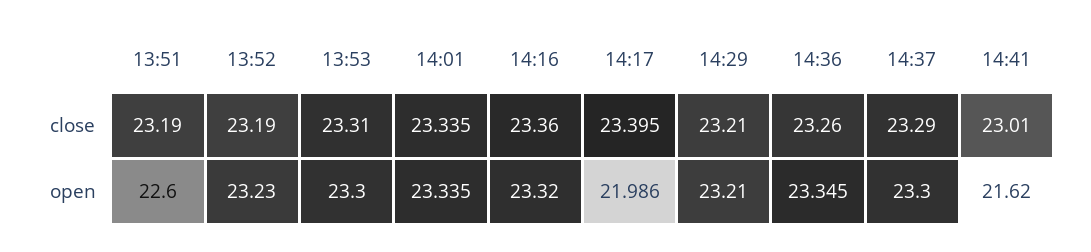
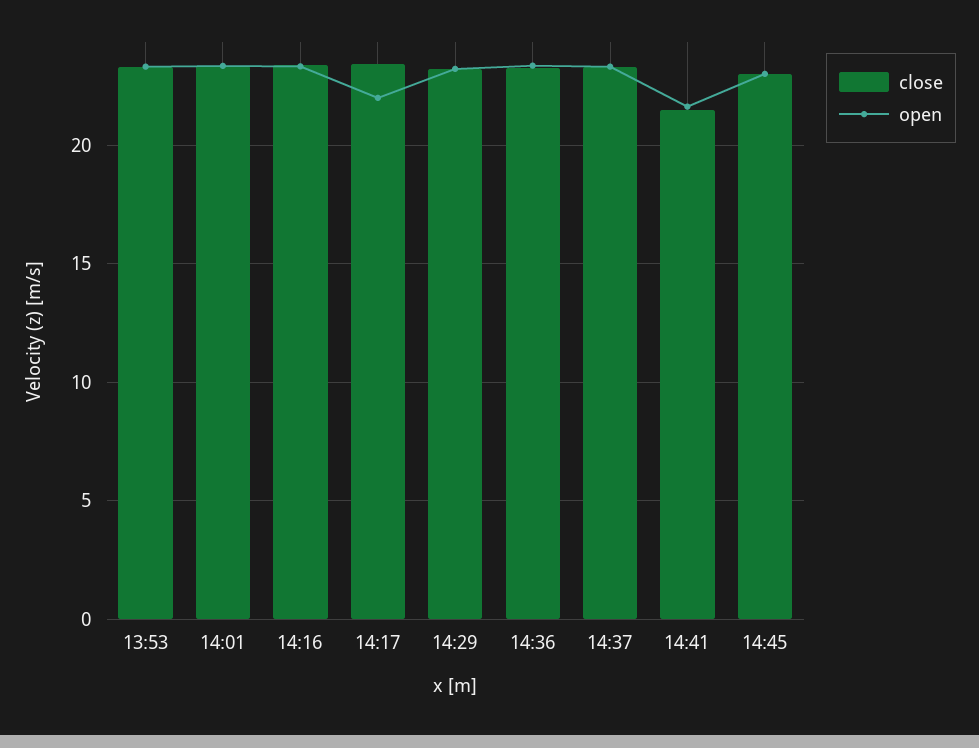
close, 13:51: 23.19 -> none
close, 13:52: 23.19 -> none
close, 14:41: 23.01 -> 21.5
open, 13:51: 22.6 -> none
open, 13:52: 23.23 -> none
close, 14:45: none -> 23
open, 14:45: none -> 23

